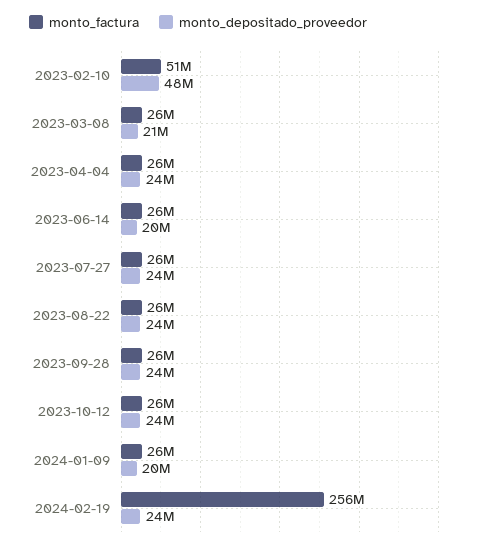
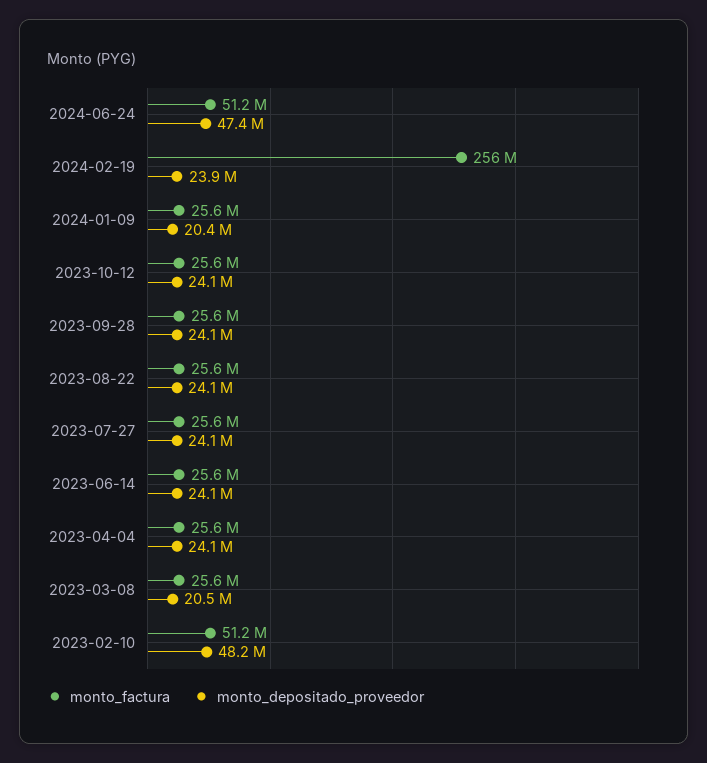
monto_depositado_proveedor, 2023-06-14: 20000000 -> 24100000
monto_factura, 2024-06-24: none -> 51200000
monto_depositado_proveedor, 2024-06-24: none -> 47400000

